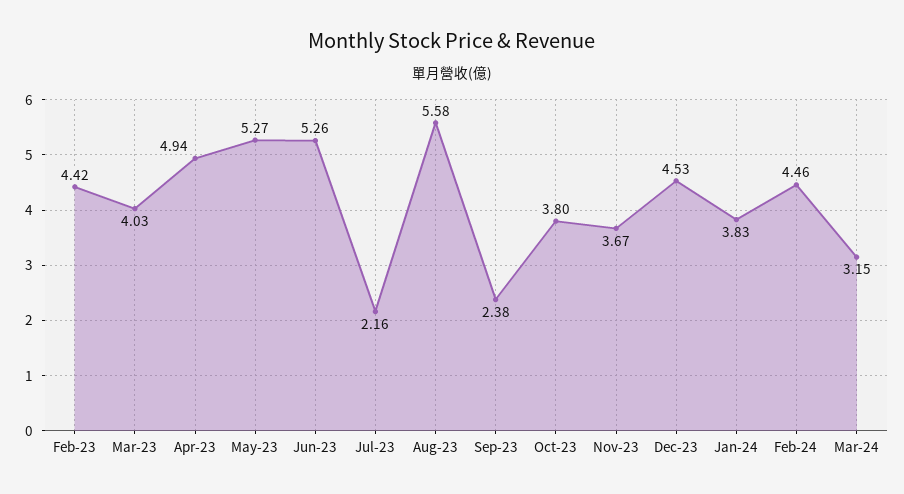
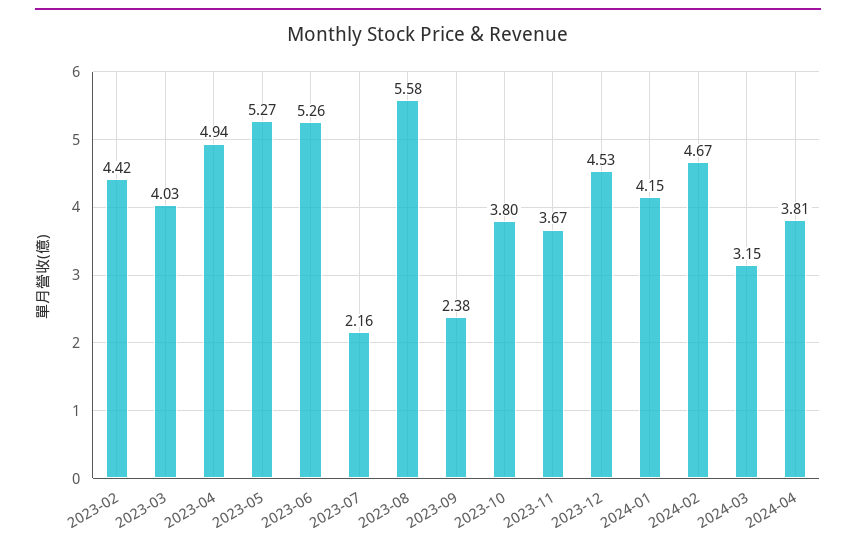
Jan-24: 3.83 -> 4.15
Feb-24: 4.46 -> 4.67
2024-04: none -> 3.81

